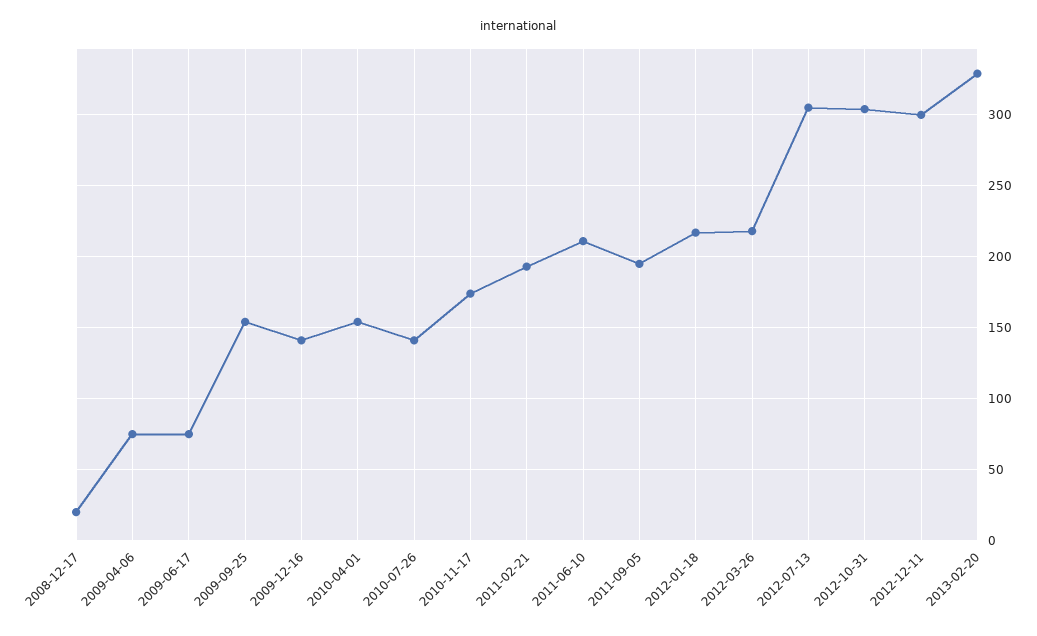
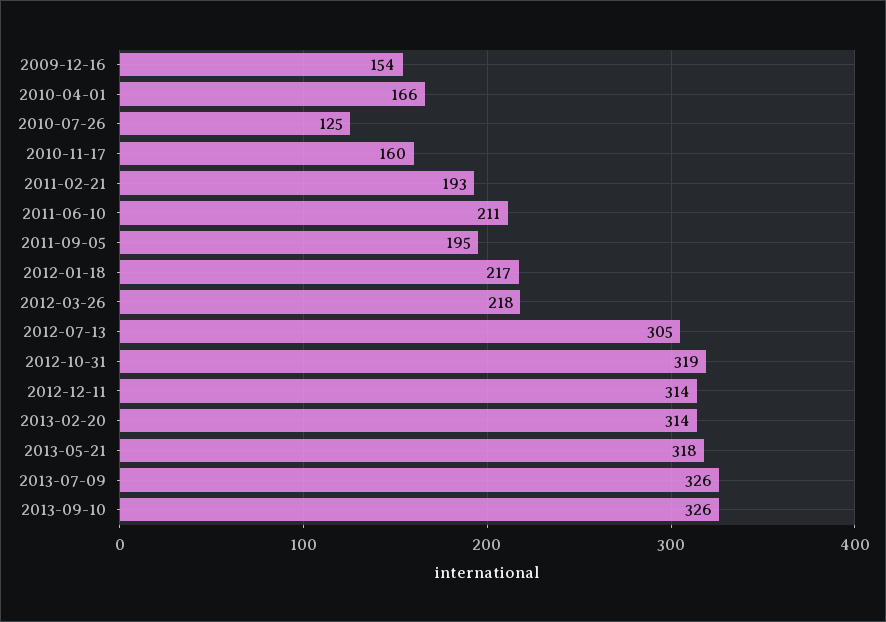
2008-12-17: 20 -> none
2009-04-06: 75 -> none
2009-06-17: 75 -> none
2009-09-25: 155 -> none
2009-12-16: 140 -> 154
2010-04-01: 155 -> 166
2010-07-26: 140 -> 125
2010-11-17: 175 -> 160
2012-10-31: 305 -> 319
2012-12-11: 300 -> 314
2013-02-20: 330 -> 314
2013-05-21: none -> 318
2013-07-09: none -> 326
2013-09-10: none -> 326

